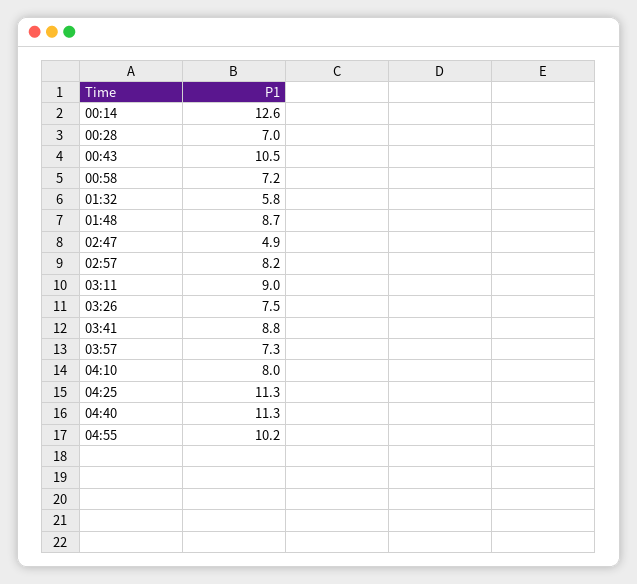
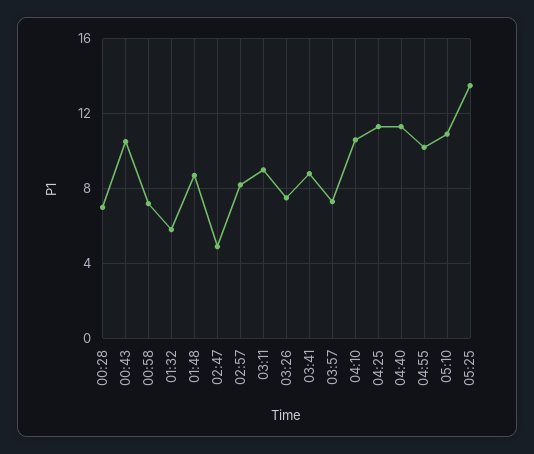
00:14: 12.6 -> none
04:10: 8 -> 10.5
05:10: none -> 11
05:25: none -> 13.5

